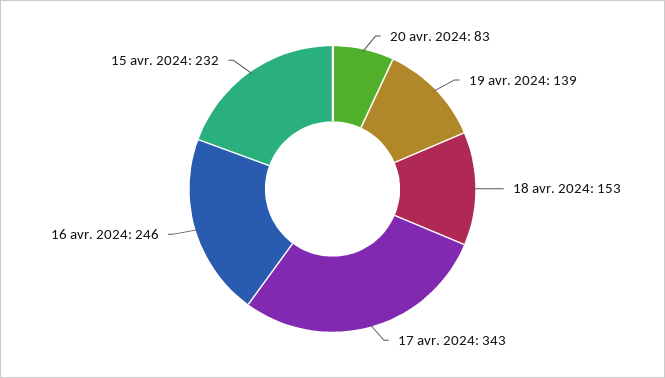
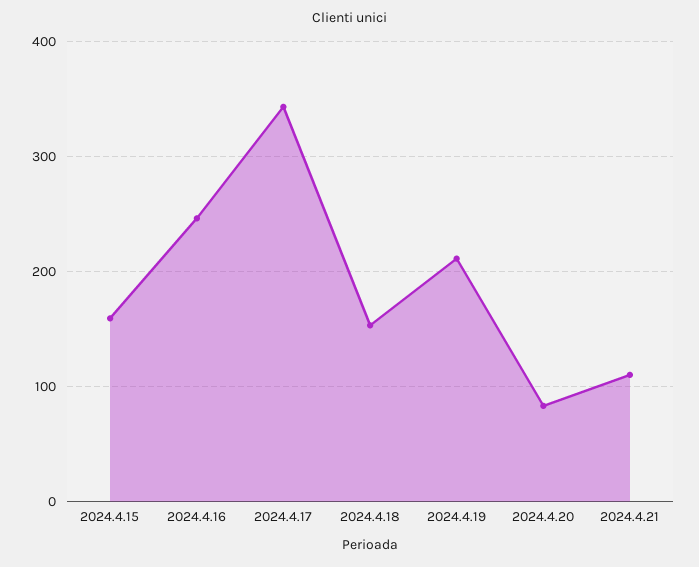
19 avr. 2024: 139 -> 210
15 avr. 2024: 232 -> 160
2024.4.21: none -> 110

